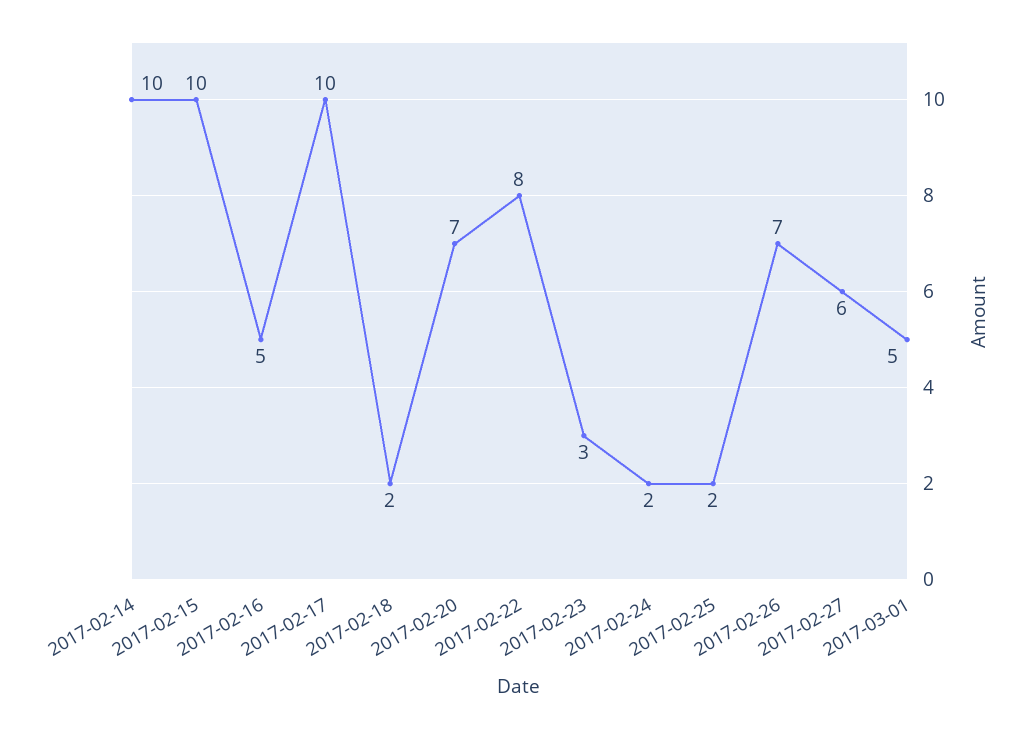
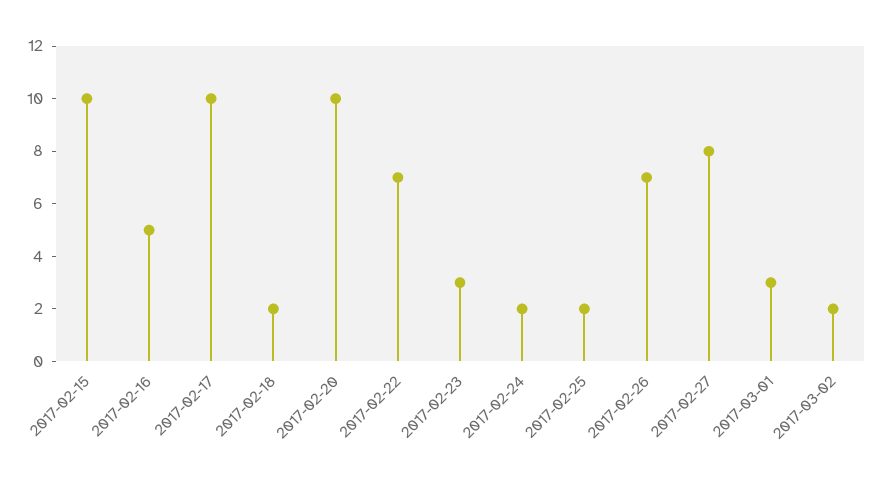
2017-02-14: 10 -> none
2017-02-20: 7 -> 10
2017-02-22: 8 -> 7
2017-02-27: 6 -> 8
2017-03-01: 5 -> 3
2017-03-02: none -> 2

